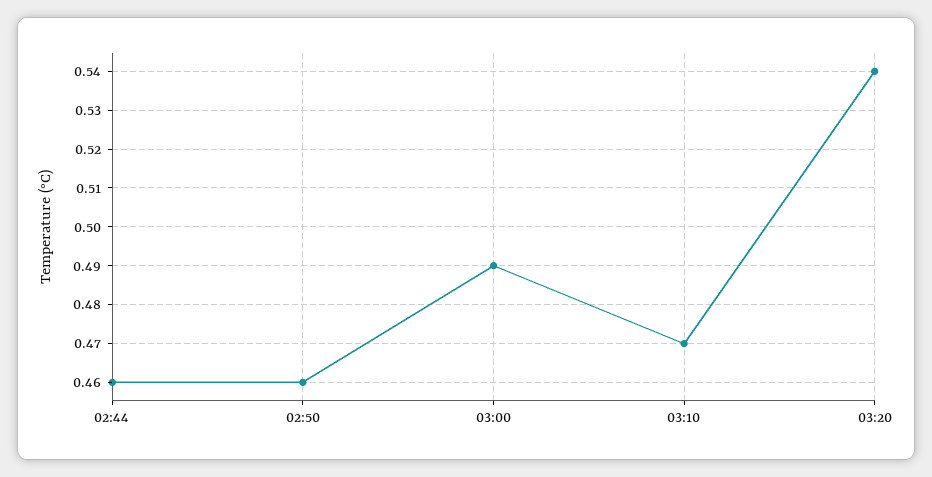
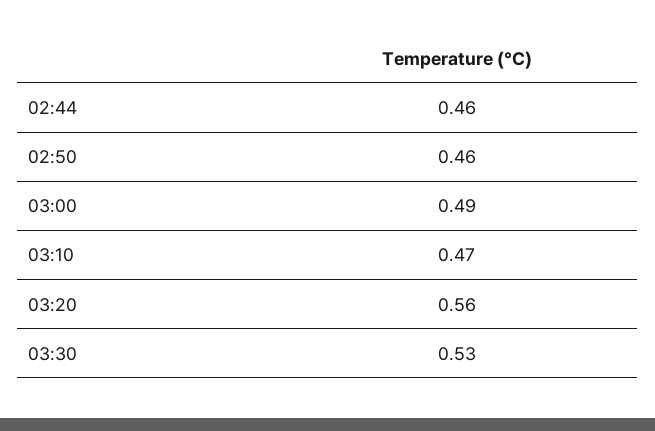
03:20: 0.54 -> 0.56
03:30: none -> 0.53

